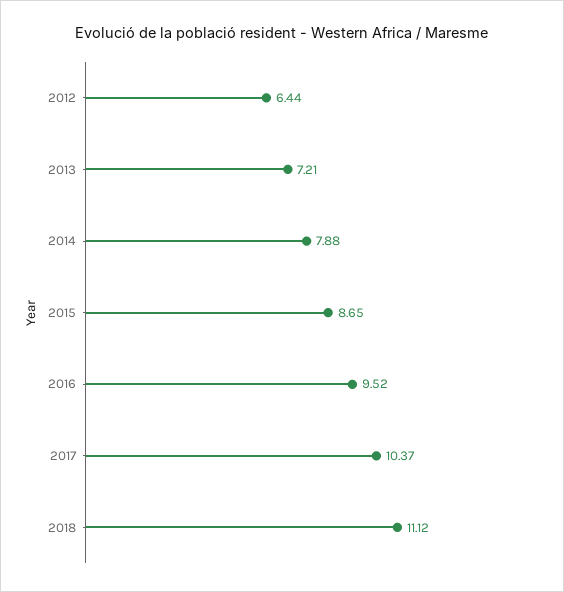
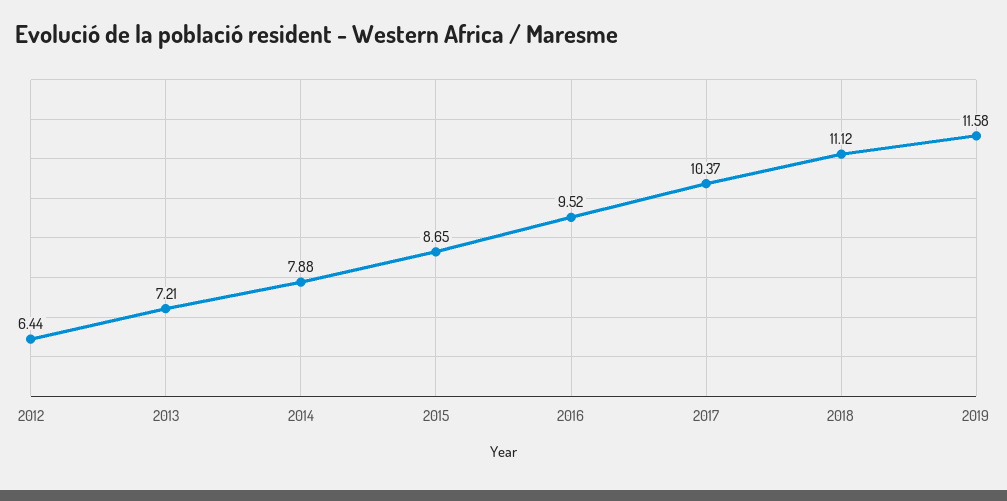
2019: none -> 11.58

